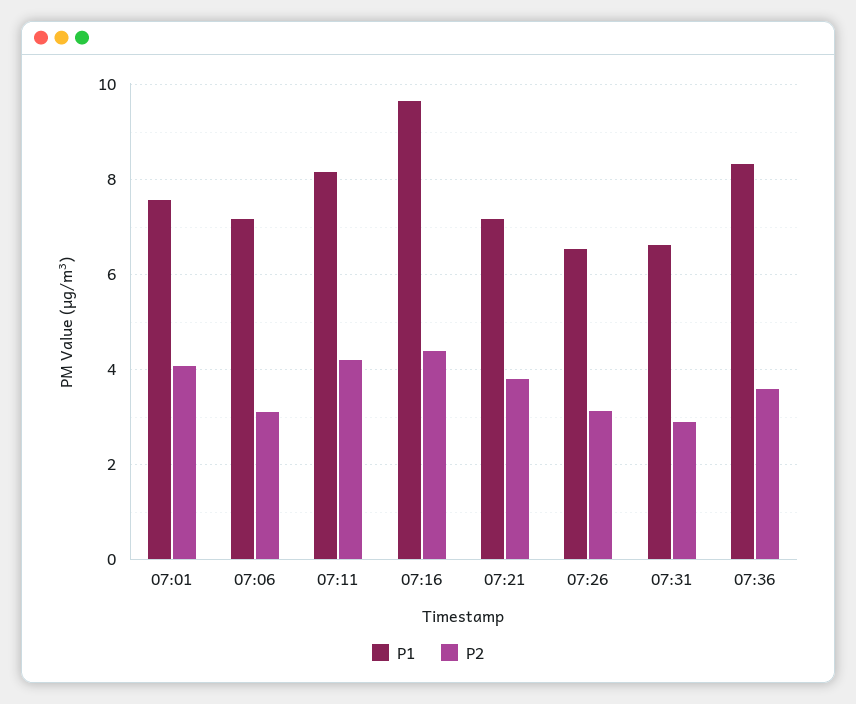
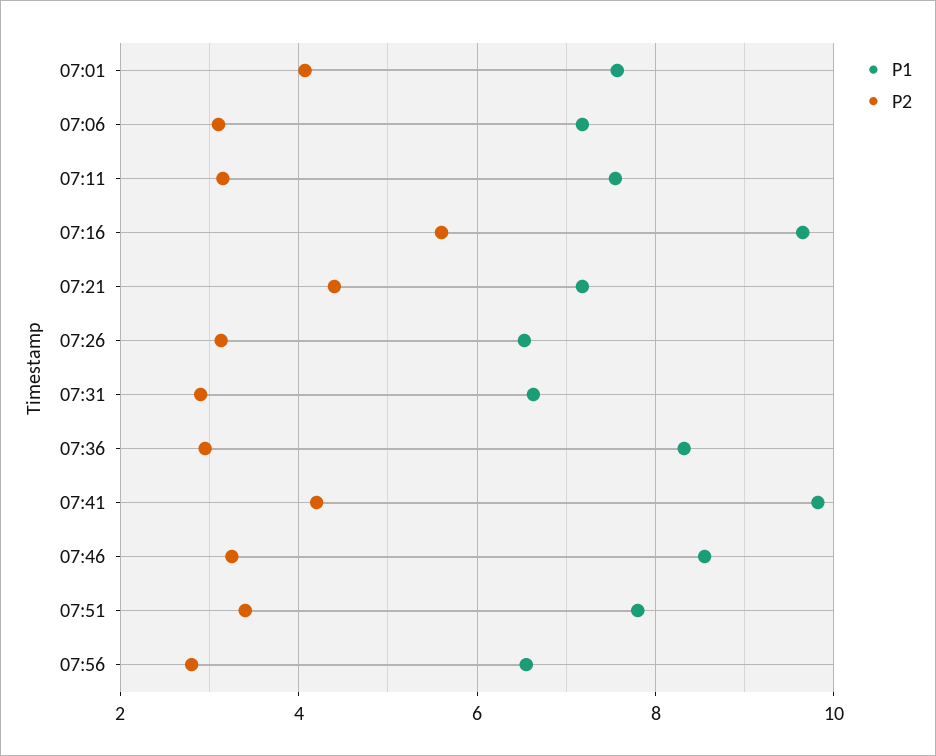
P1, 07:11: 8.2 -> 7.6
P2, 07:11: 4.2 -> 3.2
P2, 07:16: 4.4 -> 5.6
P2, 07:21: 3.8 -> 4.4
P2, 07:36: 3.6 -> 3
P1, 07:41: none -> 9.8
P2, 07:41: none -> 4.2
P1, 07:46: none -> 8.6
P2, 07:46: none -> 3.2
P1, 07:51: none -> 7.8
P2, 07:51: none -> 3.4
P1, 07:56: none -> 6.6
P2, 07:56: none -> 2.8

